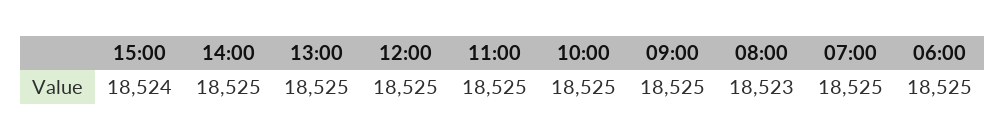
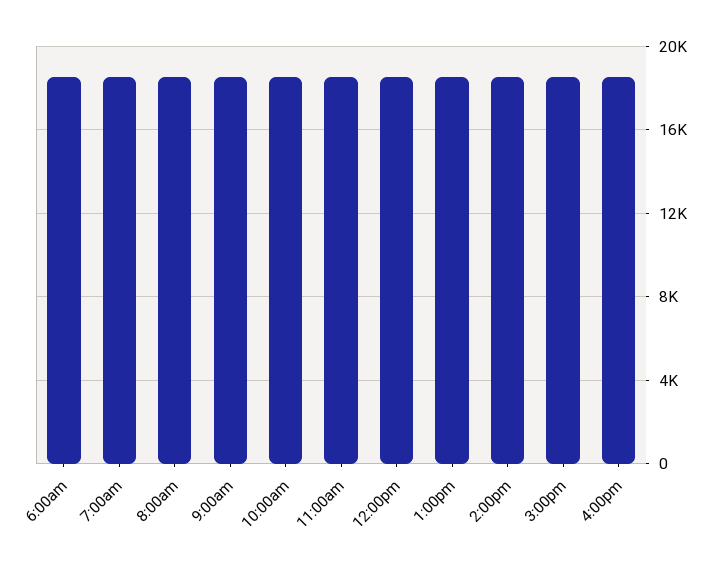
4:00pm: none -> 18500

